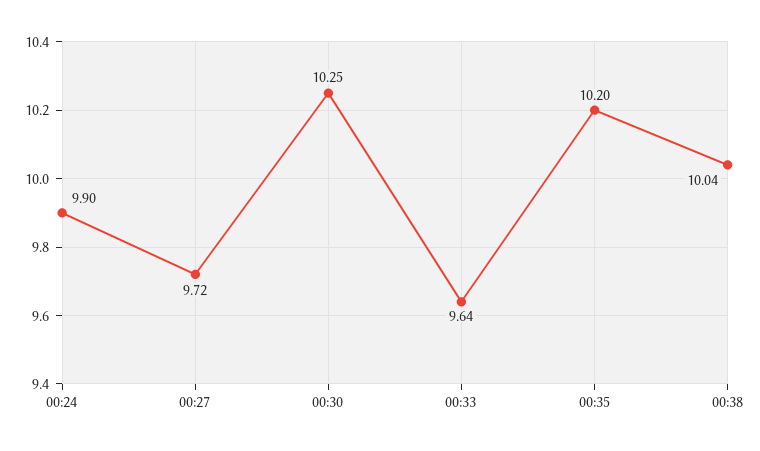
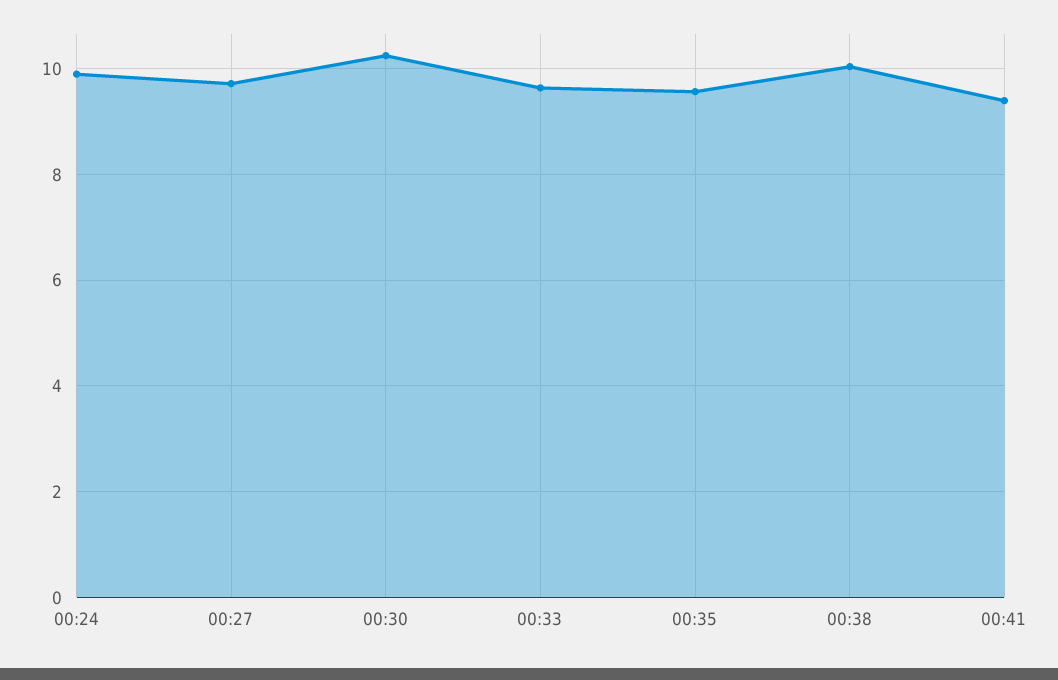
00:35: 10.2 -> 9.6
00:41: none -> 9.4

